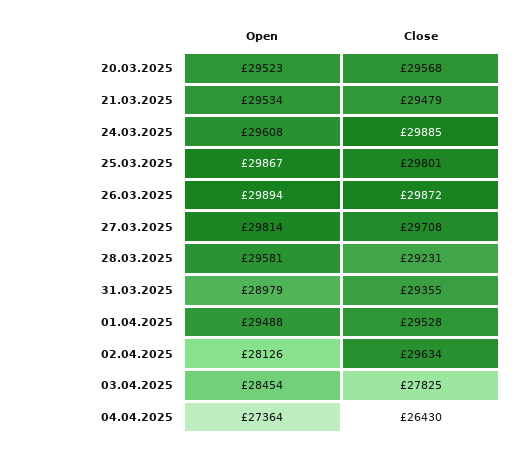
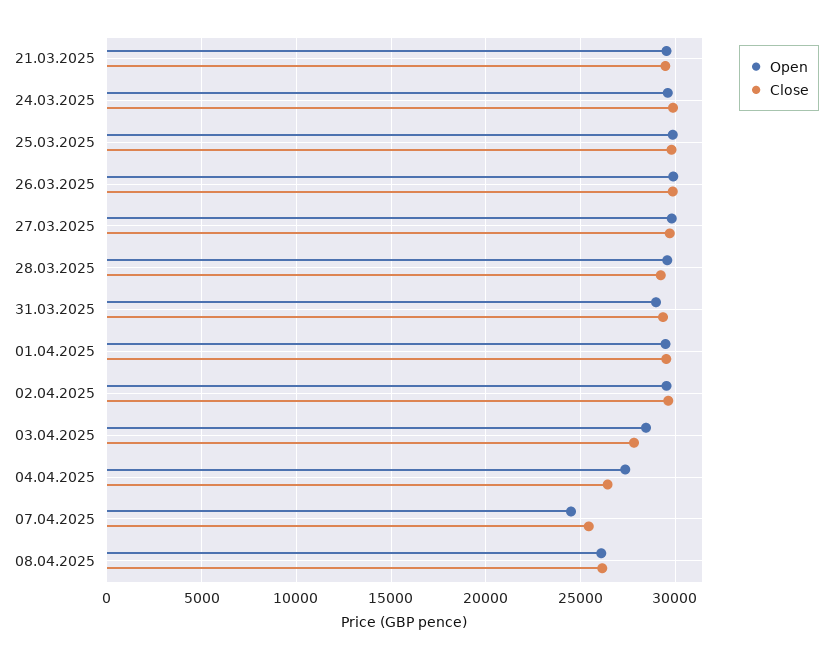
Open, 20.03.2025: 29523 -> none
Close, 20.03.2025: 29568 -> none
Open, 02.04.2025: 28126 -> 29500
Open, 07.04.2025: none -> 24500
Close, 07.04.2025: none -> 25500
Open, 08.04.2025: none -> 26000
Close, 08.04.2025: none -> 26000

